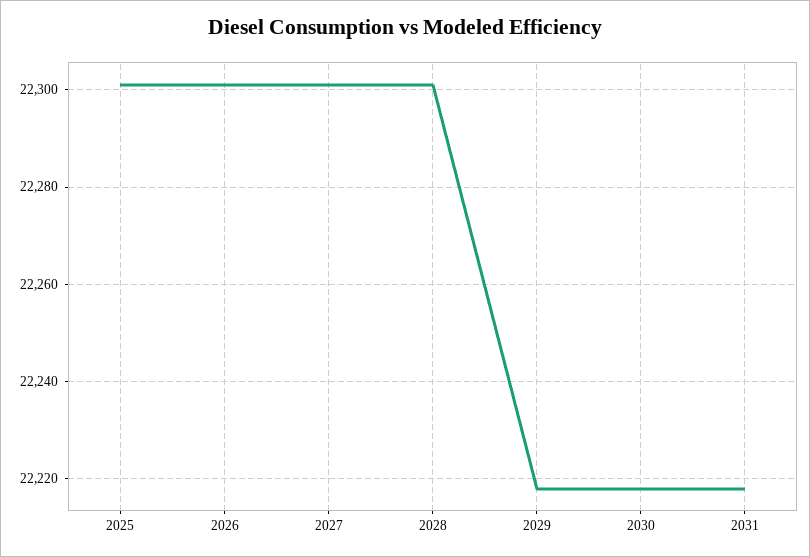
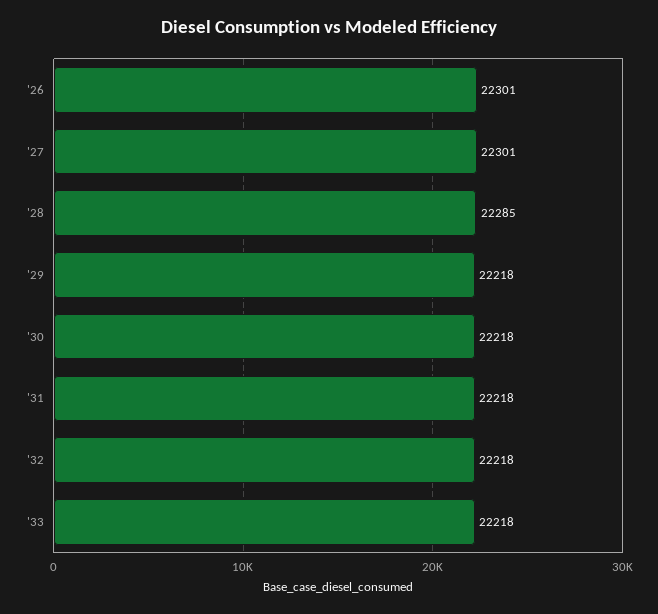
2025: 22300 -> none
2028: 22300 -> 22285
'32: none -> 22218
'33: none -> 22218

